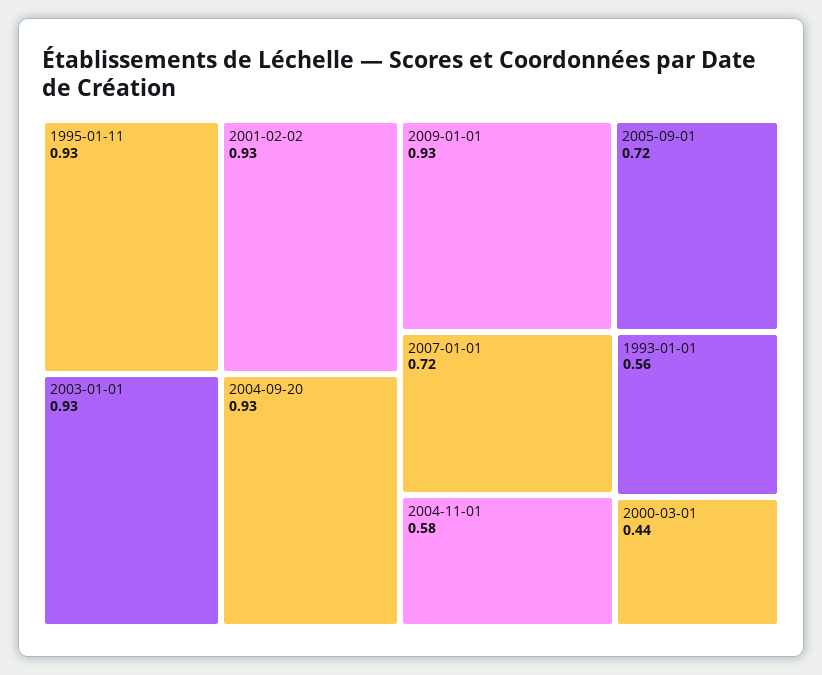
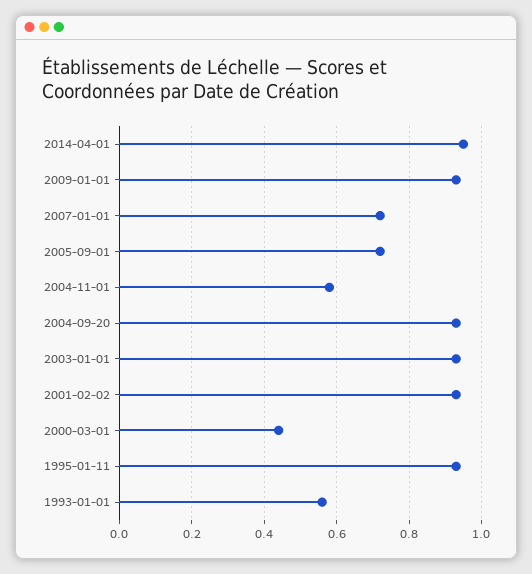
2014-04-01: none -> 0.95

